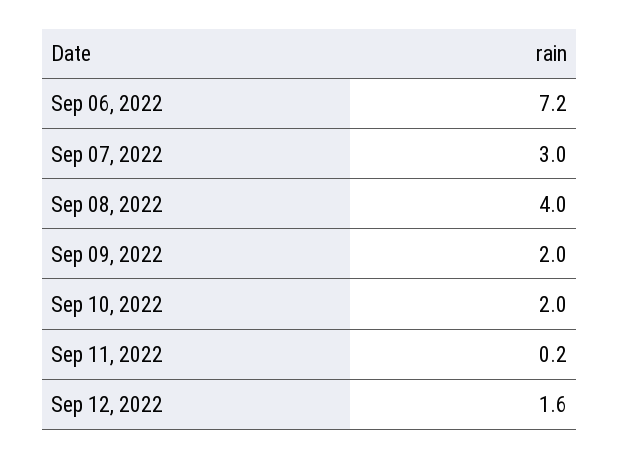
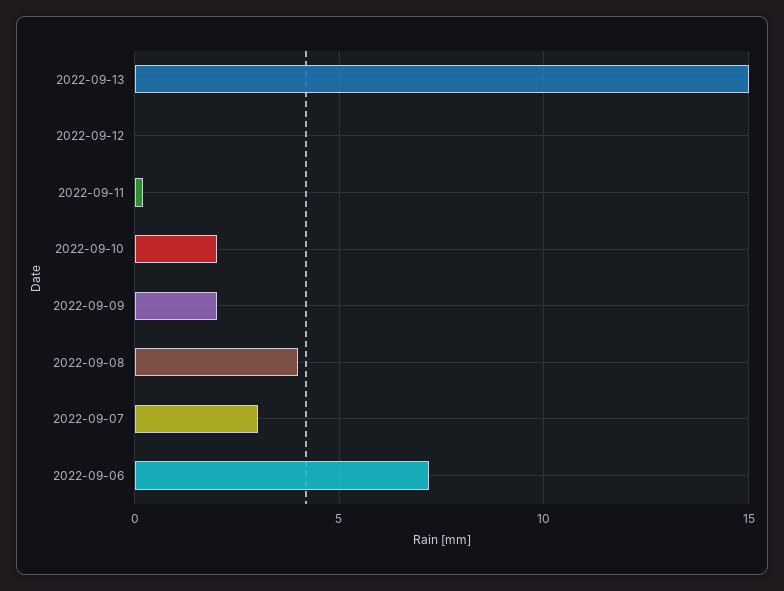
Sep 12, 2022: 1.6 -> 0
2022-09-13: none -> 15

